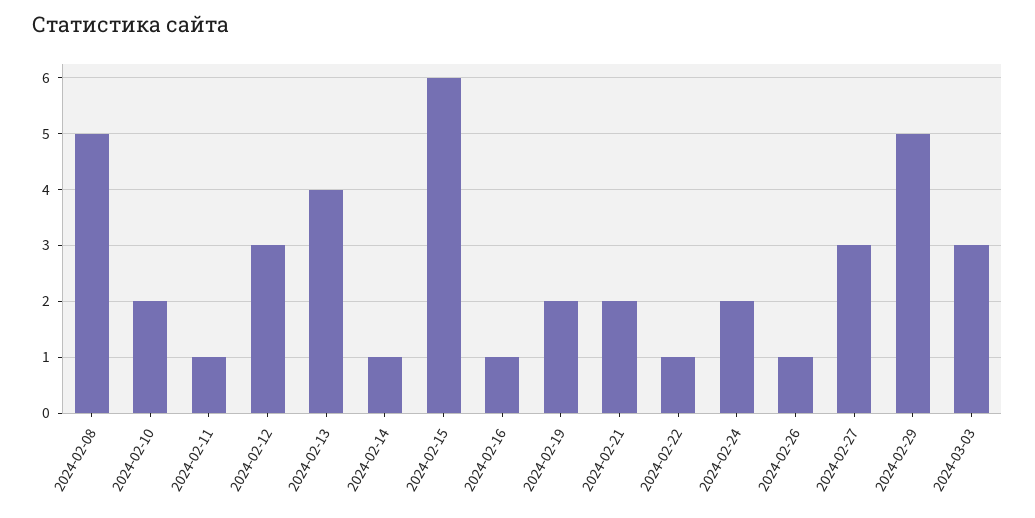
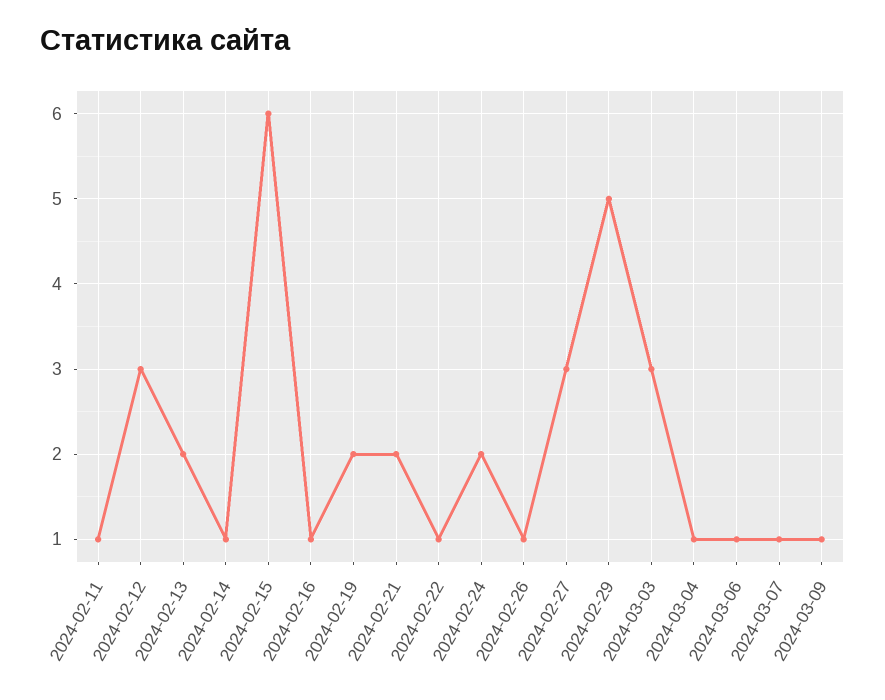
2024-02-08: 5 -> none
2024-02-10: 2 -> none
2024-02-13: 4 -> 2
2024-03-04: none -> 1
2024-03-06: none -> 1
2024-03-07: none -> 1
2024-03-09: none -> 1

